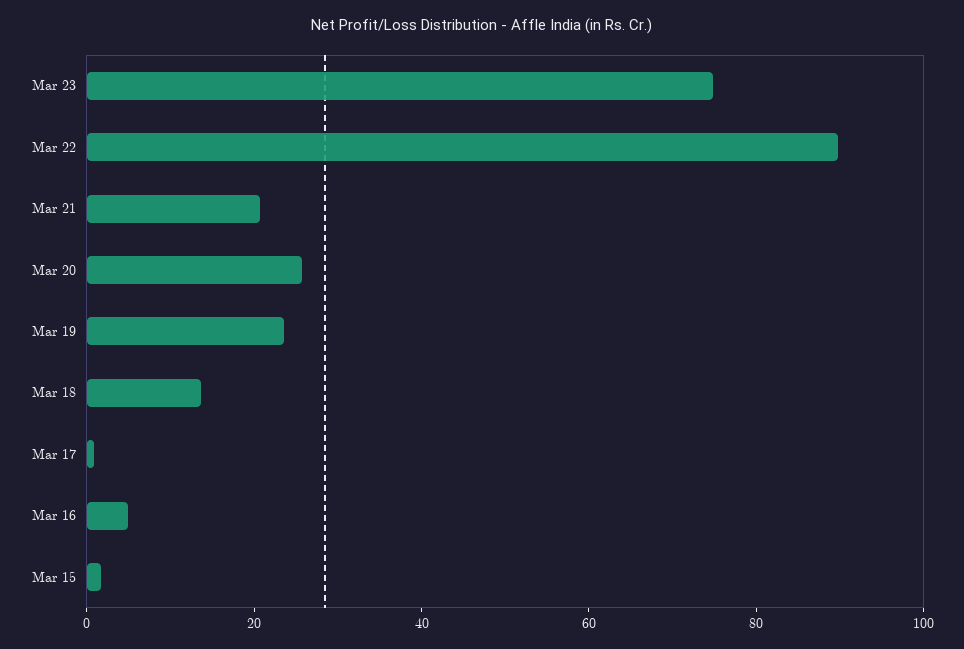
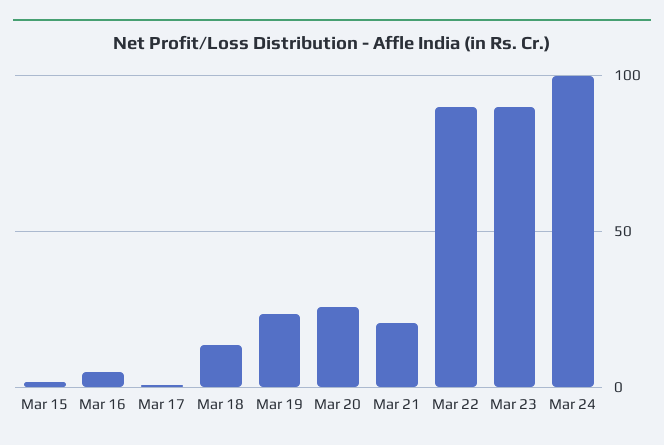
Mar 23: 75 -> 90
Mar 24: none -> 100

